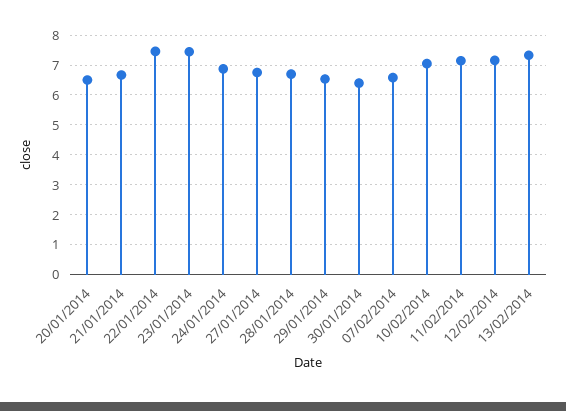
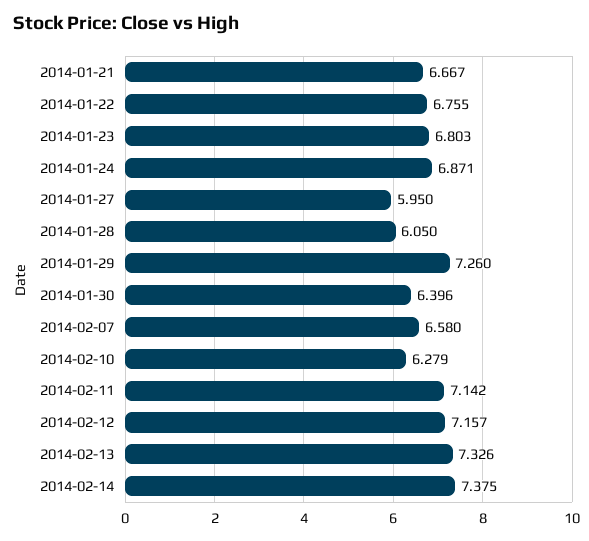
20/01/2014: 6.5 -> none
22/01/2014: 7.5 -> 6.755
23/01/2014: 7.5 -> 6.803
27/01/2014: 6.75 -> 5.95
28/01/2014: 6.75 -> 6.05
29/01/2014: 6.5 -> 7.26
10/02/2014: 7 -> 6.279
2014-02-14: none -> 7.375

